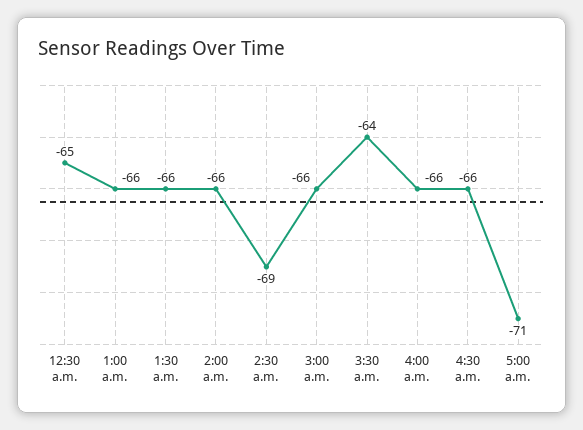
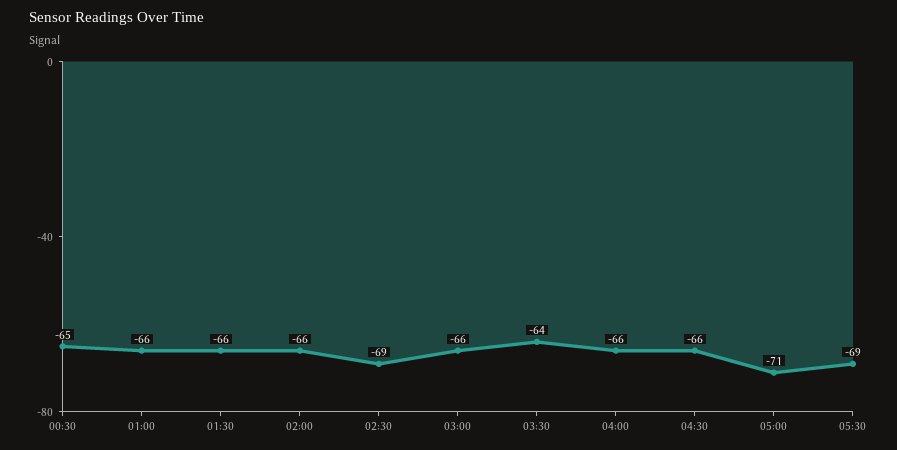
05:30: none -> -69

